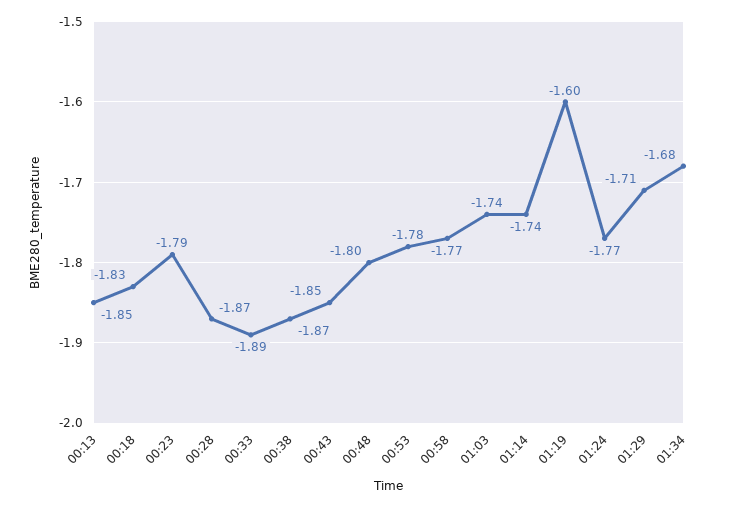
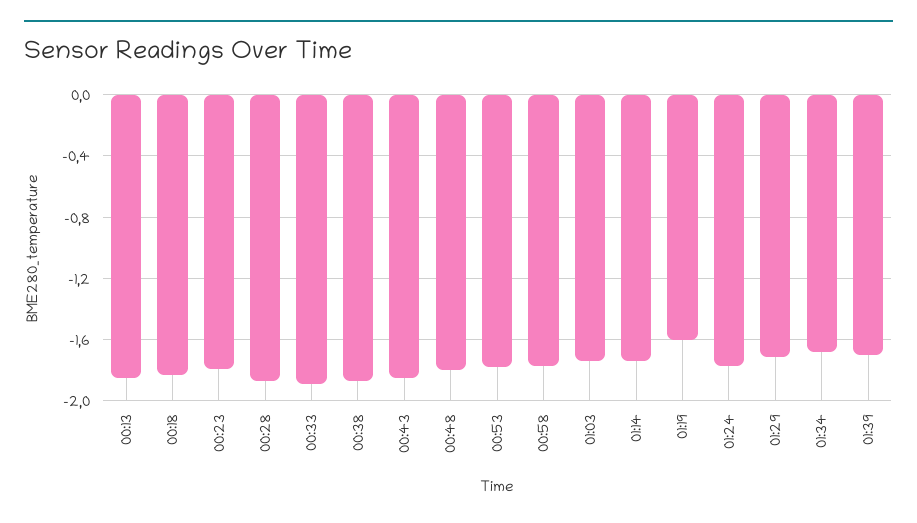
01:39: none -> -1.7

